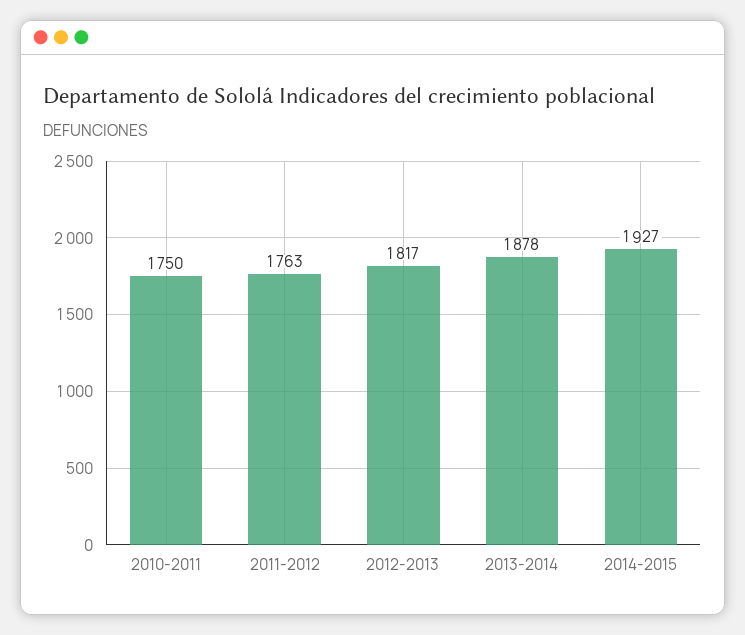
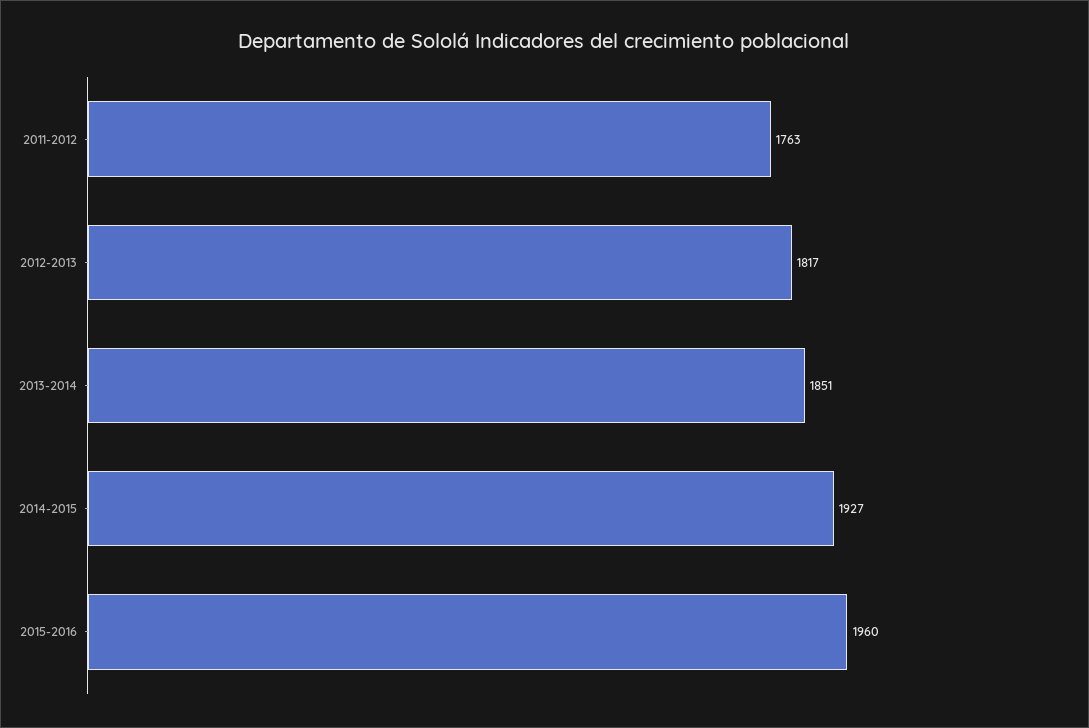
2010-2011: 1750 -> none
2013-2014: 1878 -> 1851
2015-2016: none -> 1960

